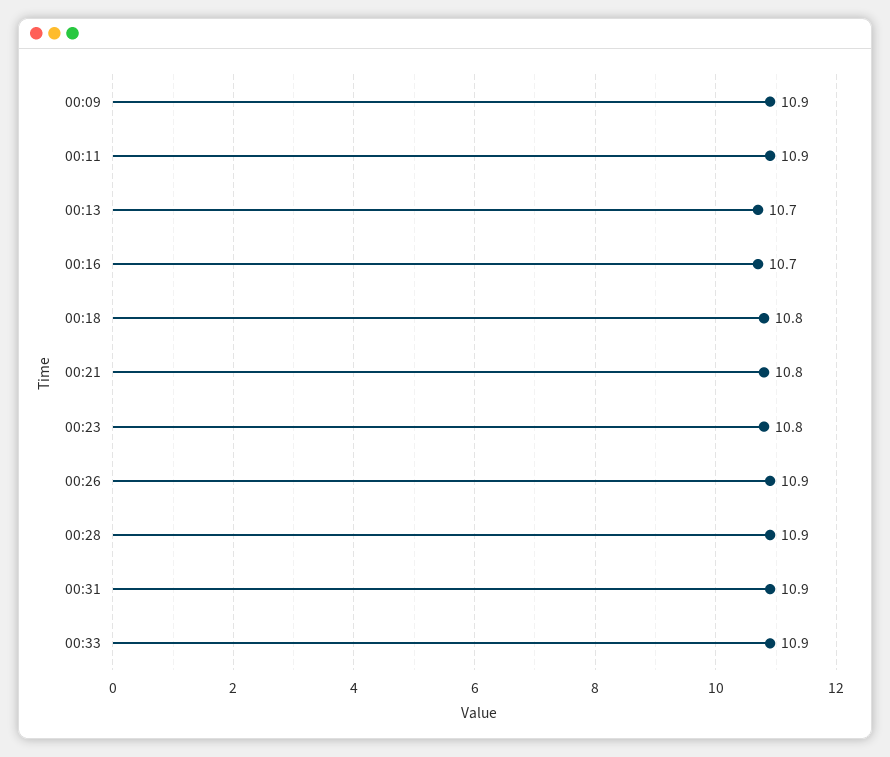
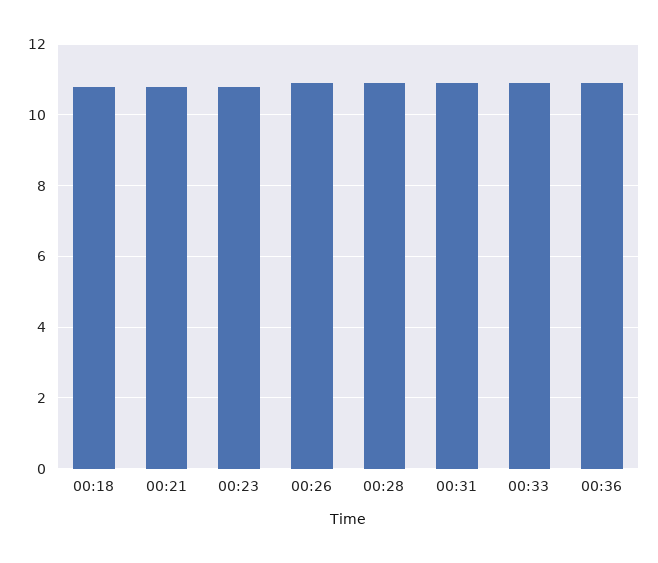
00:09: 10.9 -> none
00:11: 10.9 -> none
00:13: 10.7 -> none
00:16: 10.7 -> none
00:36: none -> 11

